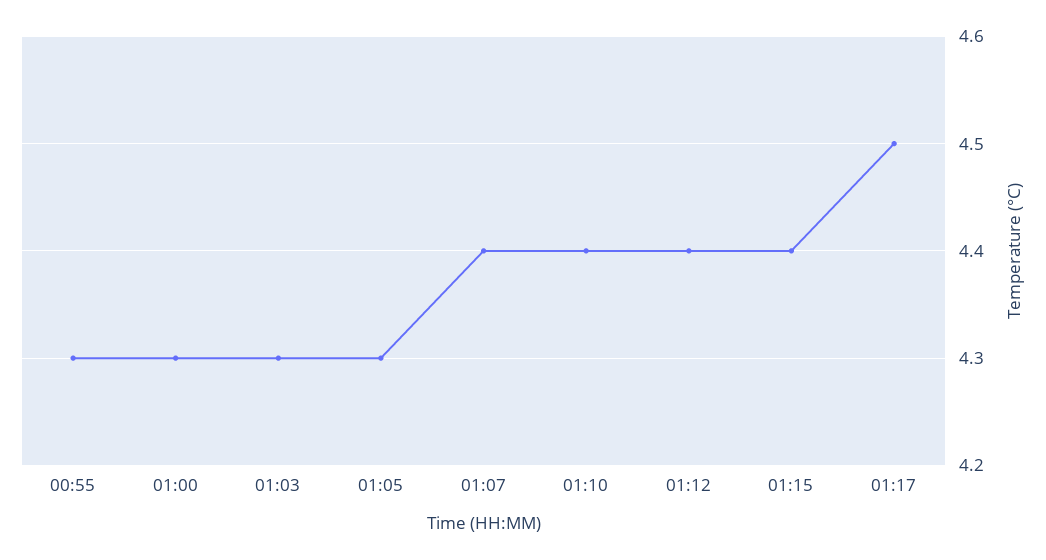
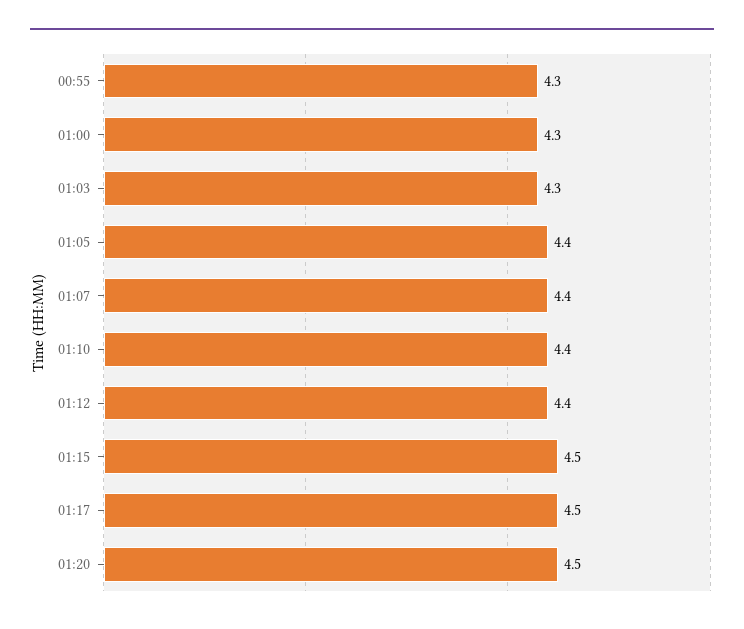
01:05: 4.3 -> 4.4
01:15: 4.4 -> 4.5
01:20: none -> 4.5

